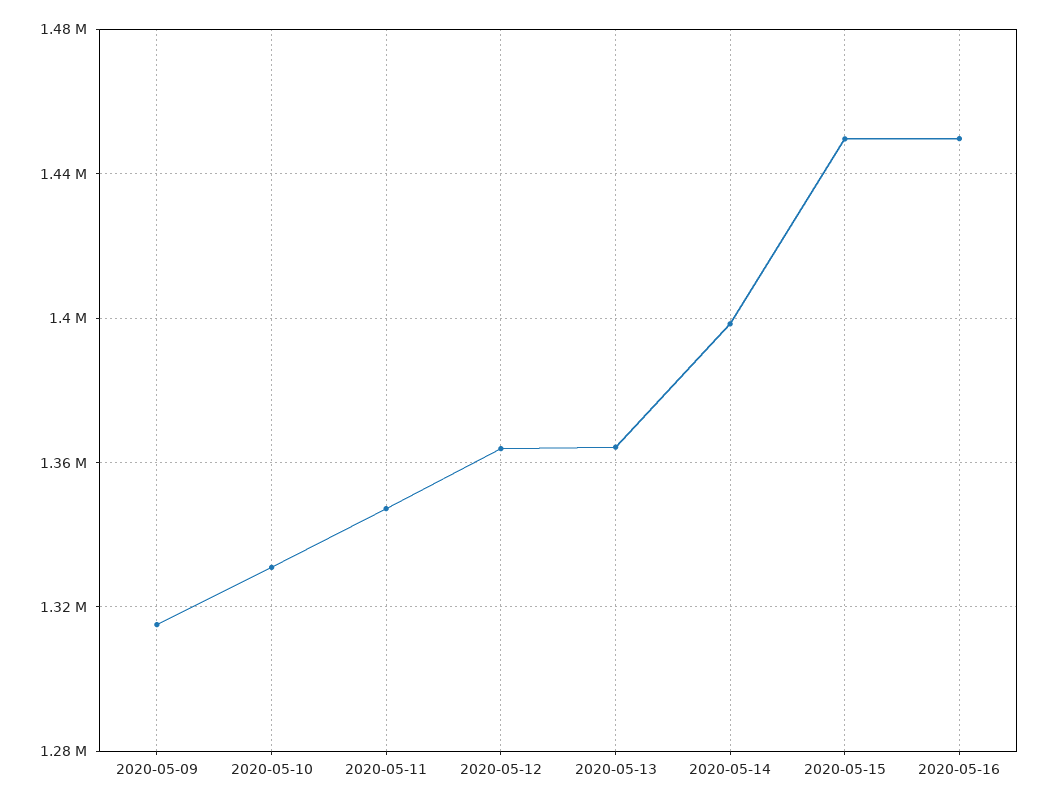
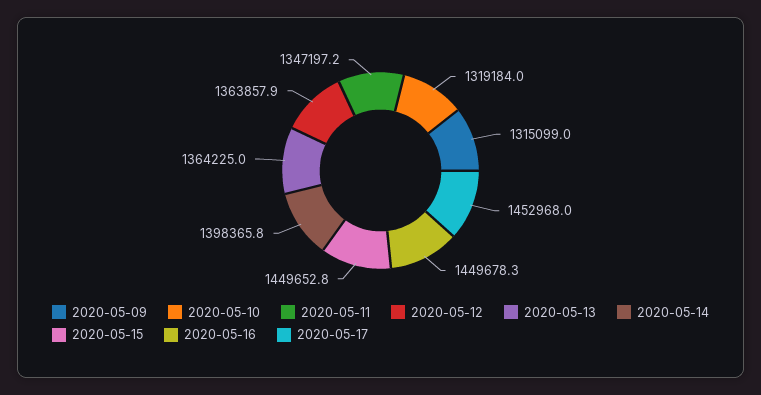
2020-05-10: 1330000 -> 1319184
2020-05-17: none -> 1452968

